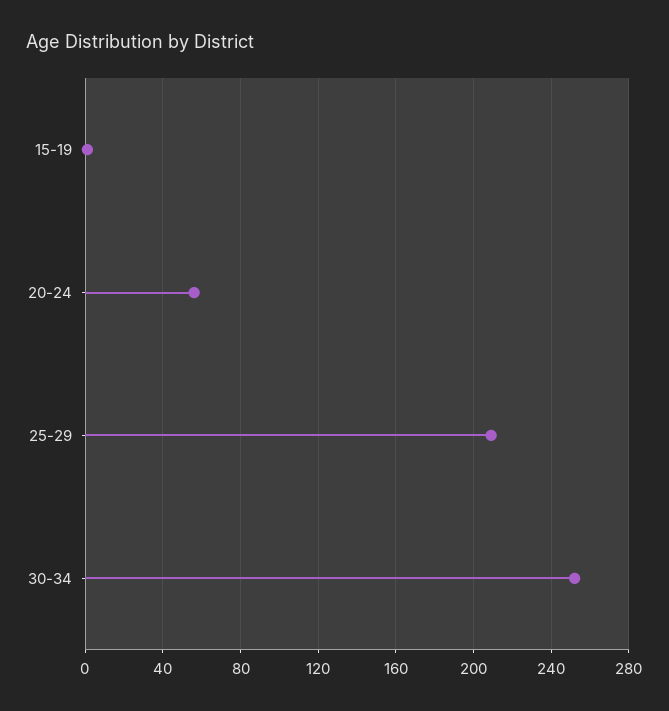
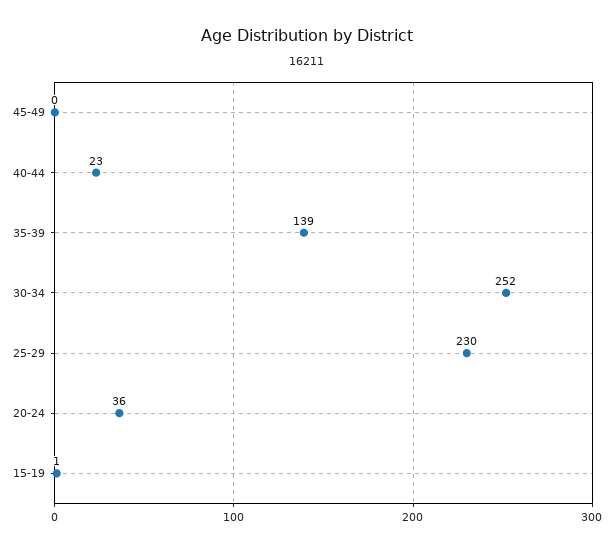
20-24: 55 -> 36
25-29: 210 -> 230
45-49: none -> 0
40-44: none -> 23
35-39: none -> 139

